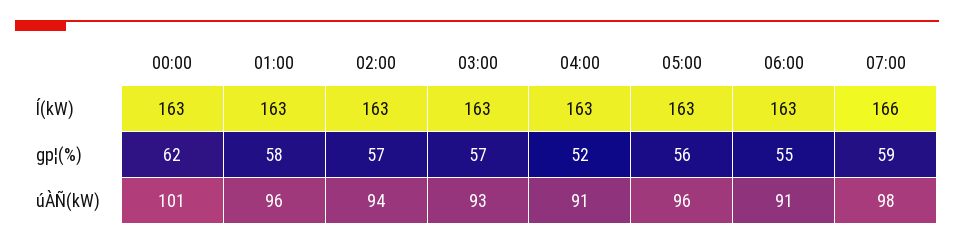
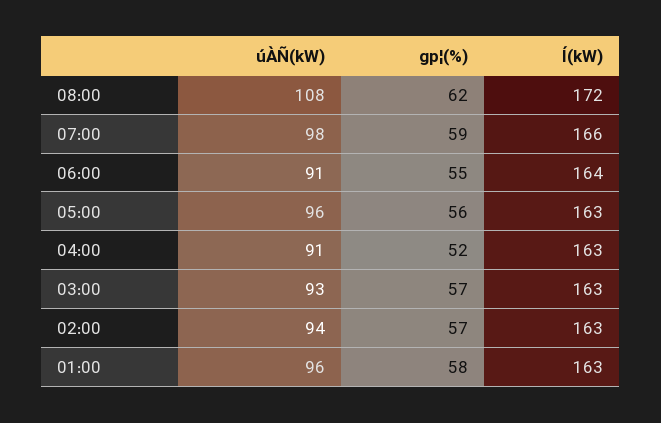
00:00, Í(kW): 163 -> none
06:00, Í(kW): 163 -> 164
00:00, gp¦(%): 62 -> none
00:00, úÀÑ(kW): 101 -> none
08:00, úÀÑ(kW): none -> 108
08:00, gp¦(%): none -> 62
08:00, Í(kW): none -> 172

